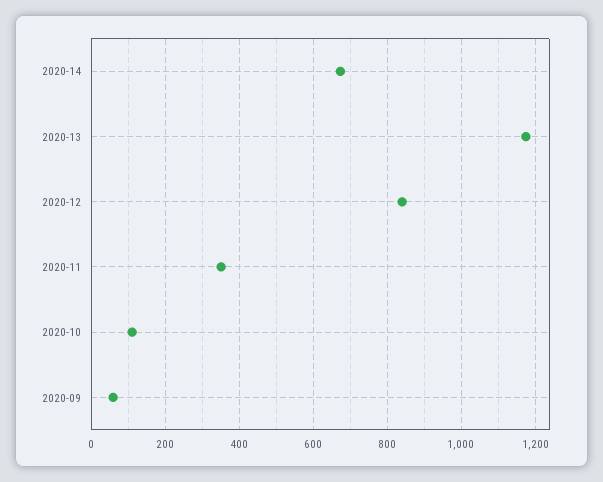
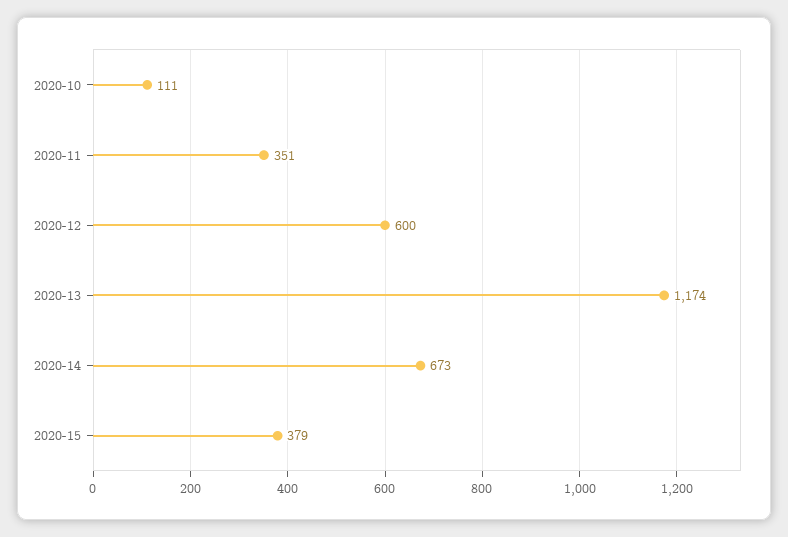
2020-12: 840 -> 600
2020-09: 60 -> none
2020-15: none -> 379

